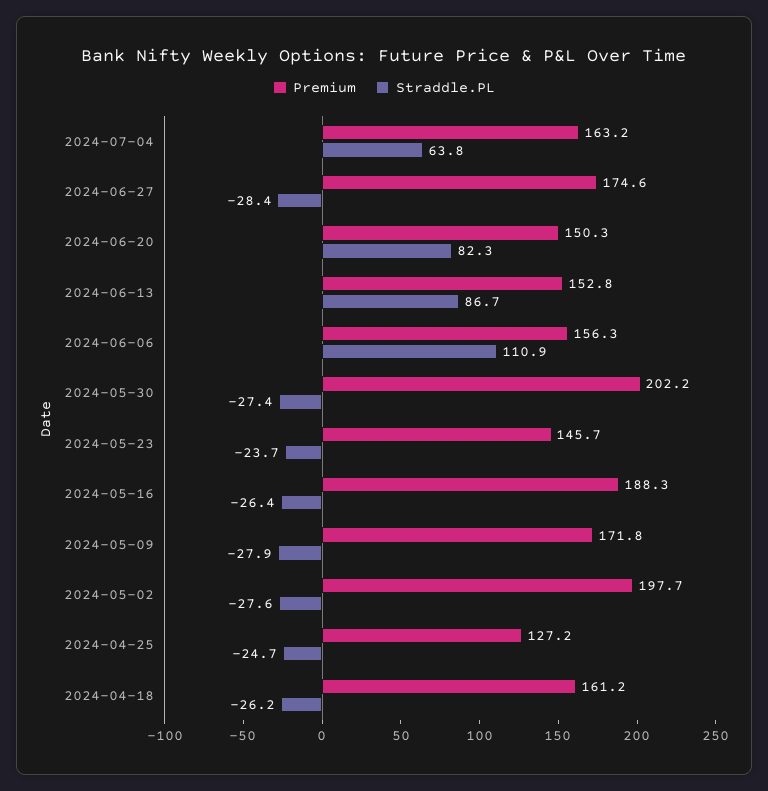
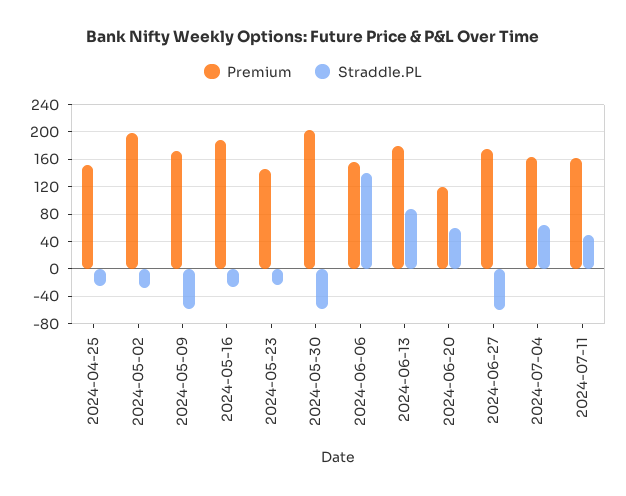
Straddle.PL, 2024-06-27: -28.4 -> -60
Premium, 2024-06-20: 150.3 -> 120
Straddle.PL, 2024-06-20: 82.3 -> 60
Premium, 2024-06-13: 152.8 -> 180
Straddle.PL, 2024-06-06: 110.9 -> 140
Straddle.PL, 2024-05-30: -27.4 -> -60
Straddle.PL, 2024-05-09: -27.9 -> -60
Premium, 2024-04-25: 127.2 -> 150
Premium, 2024-04-18: 161.2 -> none
Straddle.PL, 2024-04-18: -26.2 -> none
Premium, 2024-07-11: none -> 160
Straddle.PL, 2024-07-11: none -> 50

